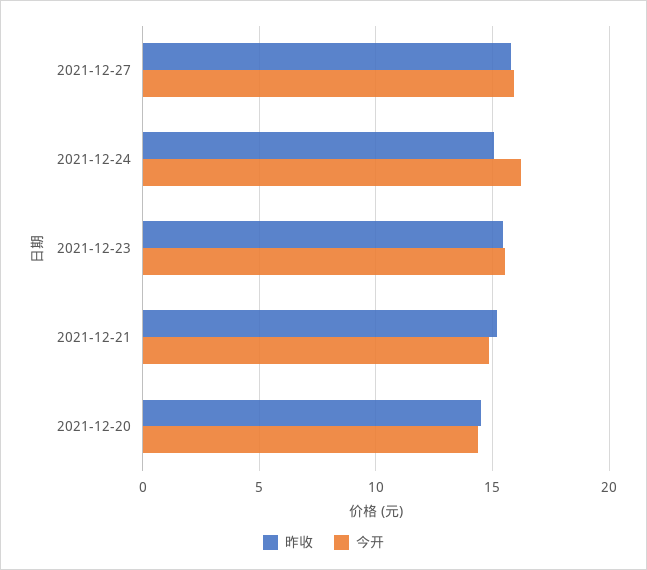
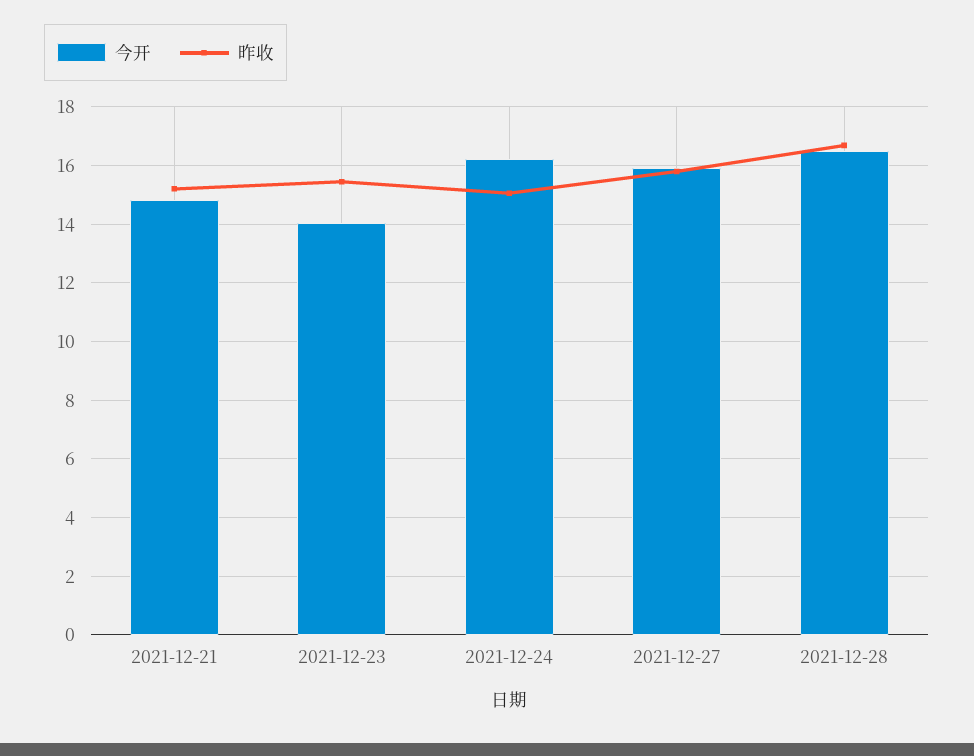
今开, 2021-12-23: 15.5 -> 14
昨收, 2021-12-20: 14.5 -> none
今开, 2021-12-20: 14.5 -> none
今开, 2021-12-28: none -> 16.5
昨收, 2021-12-28: none -> 16.75

